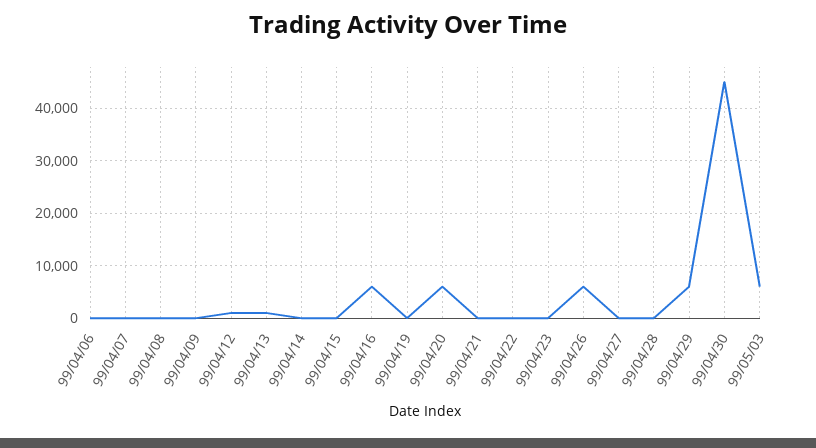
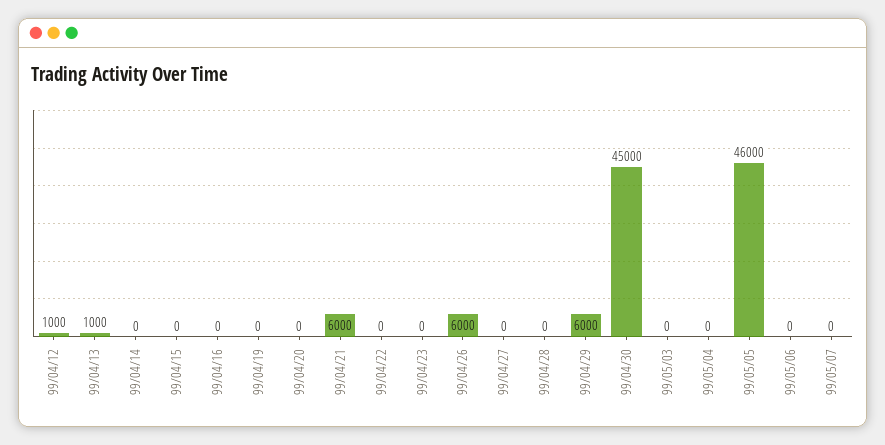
99/04/06: 0 -> none
99/04/07: 0 -> none
99/04/08: 0 -> none
99/04/09: 0 -> none
99/04/16: 6000 -> 0
99/04/20: 6000 -> 0
99/04/21: 0 -> 6000
99/05/03: 6000 -> 0
99/05/04: none -> 0
99/05/05: none -> 46000
99/05/06: none -> 0
99/05/07: none -> 0

